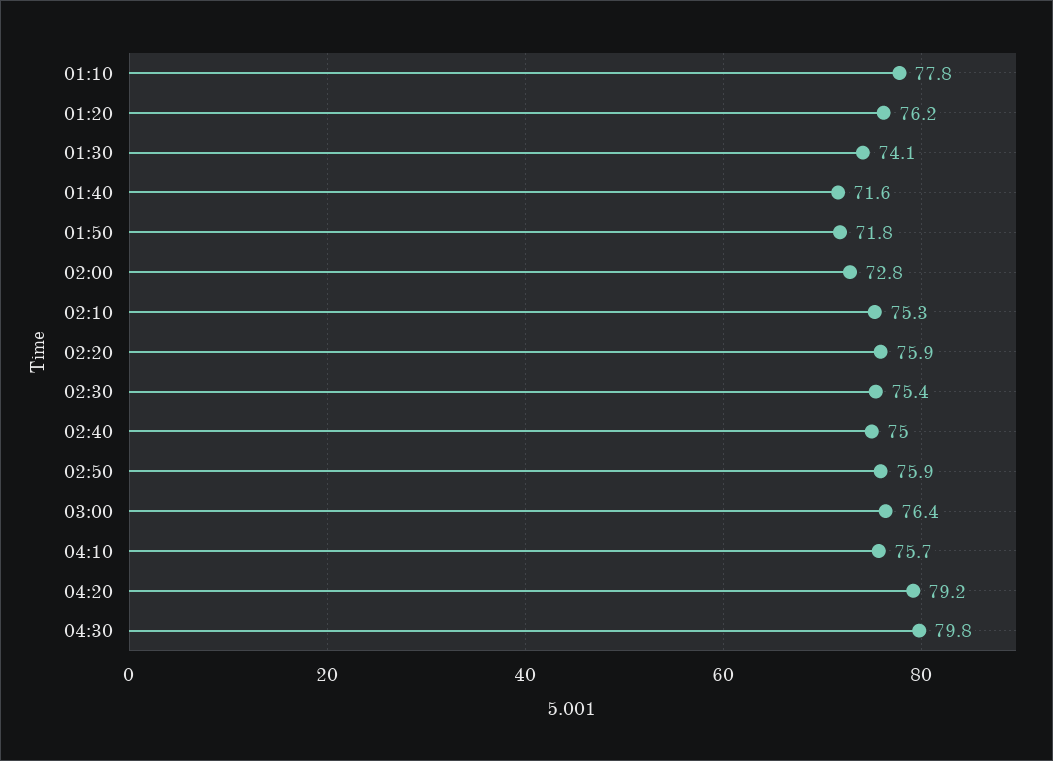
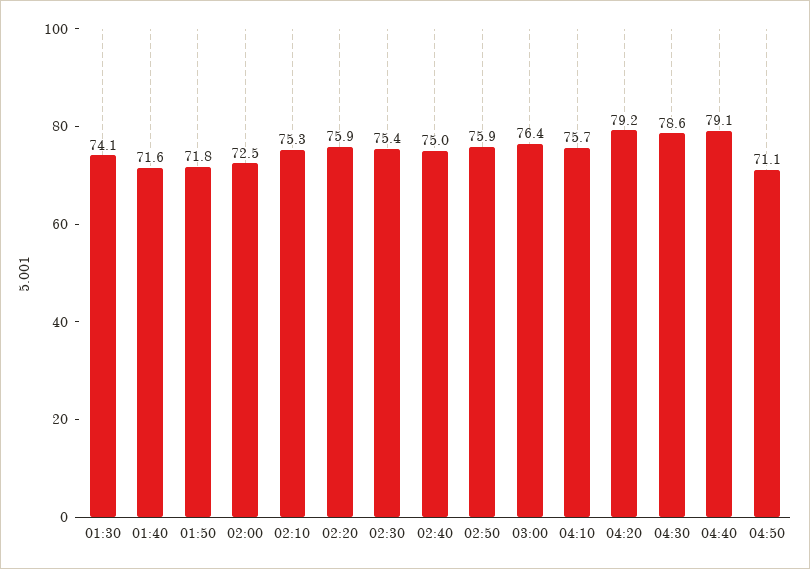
01:10: 77.8 -> none
01:20: 76.2 -> none
02:00: 72.8 -> 72.5
04:30: 79.8 -> 78.6
04:40: none -> 79.1
04:50: none -> 71.1

